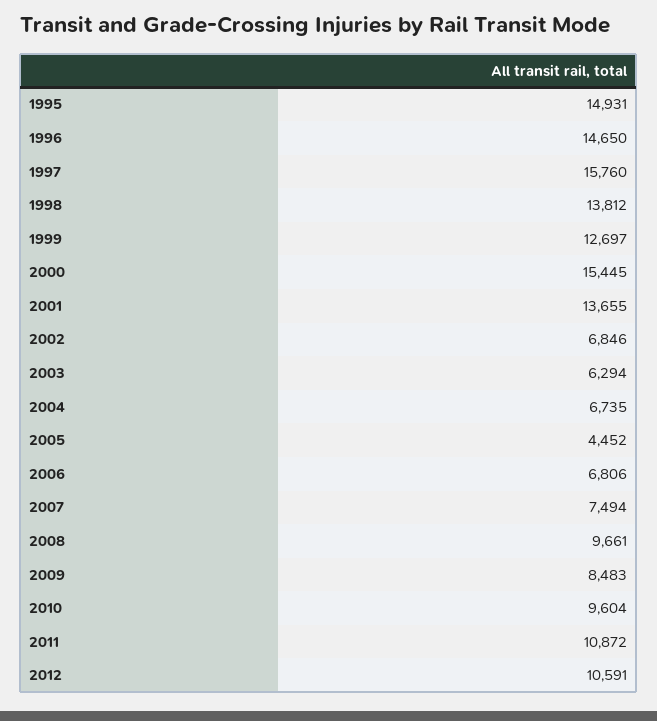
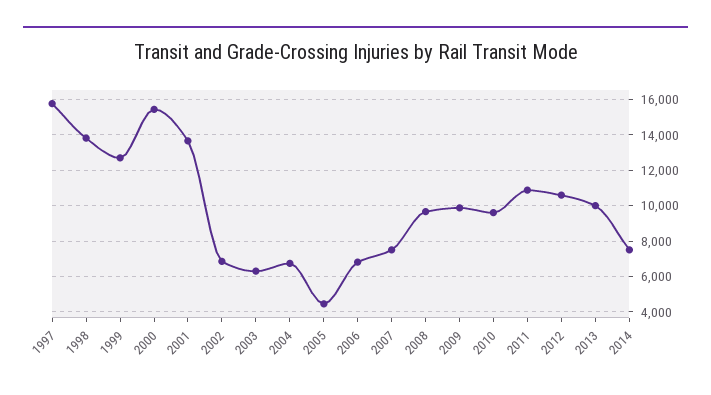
1995: 14931 -> none
1996: 14650 -> none
2009: 8483 -> 10000
2013: none -> 10000
2014: none -> 7500

